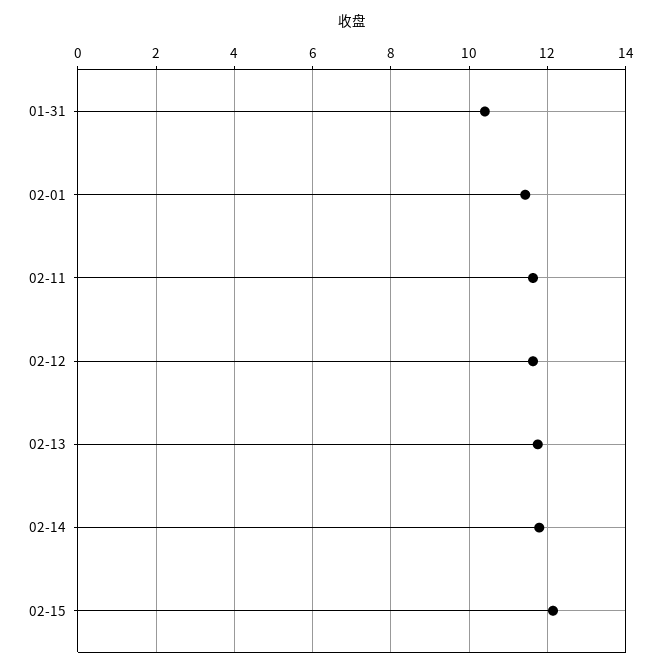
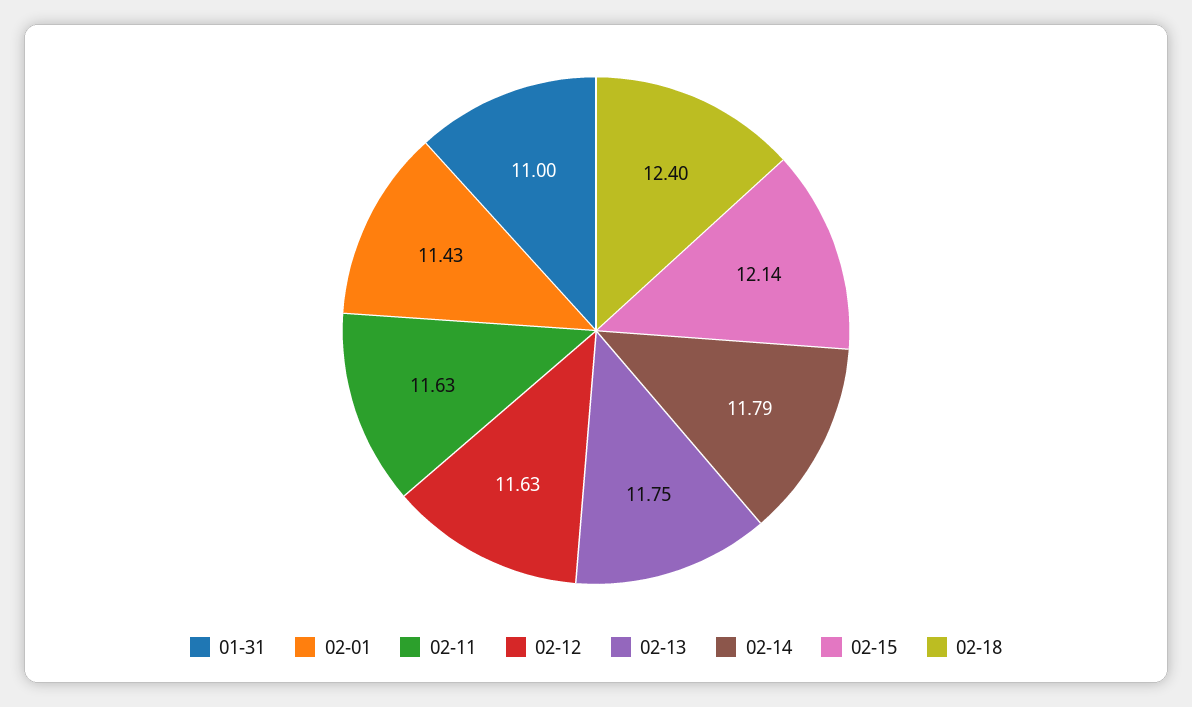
01-31: 10.4 -> 11
02-18: none -> 12.4

